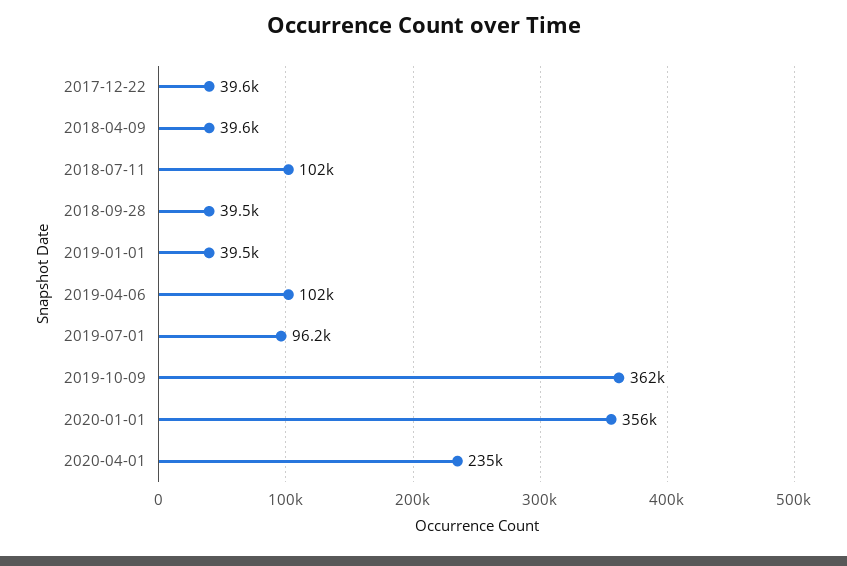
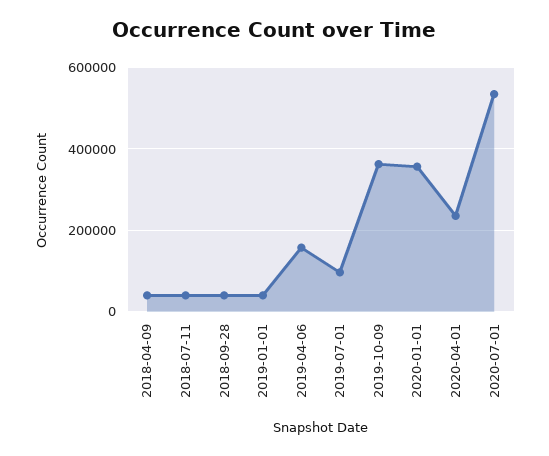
2017-12-22: 39600 -> none
2018-07-11: 102000 -> 40000
2019-04-06: 102000 -> 160000
2020-07-01: none -> 540000

